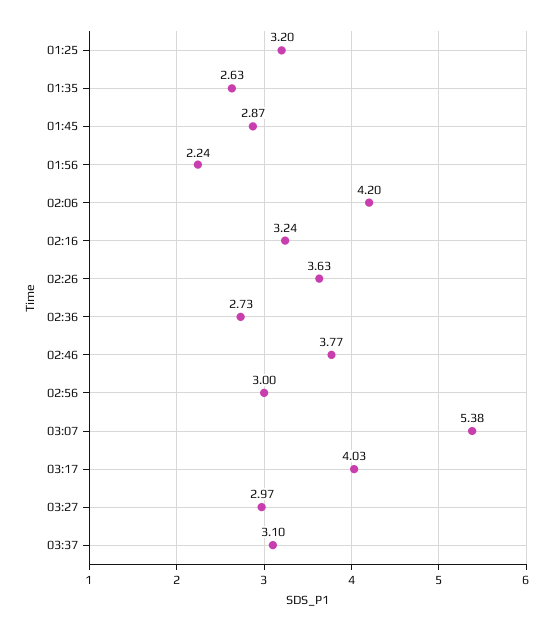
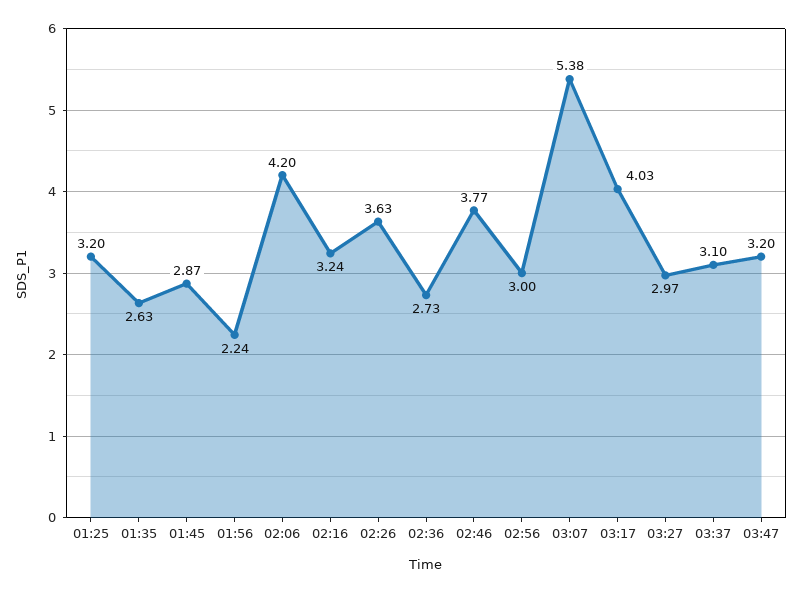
03:47: none -> 3.2

